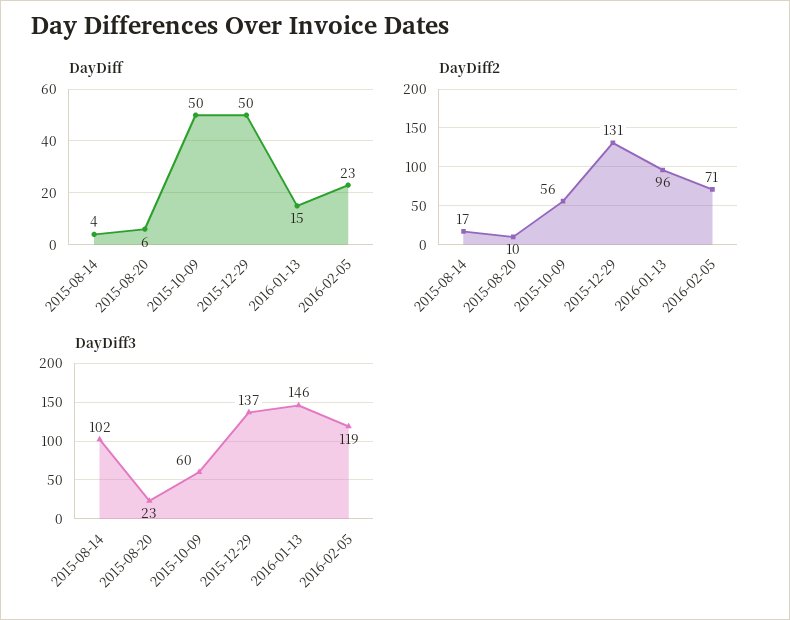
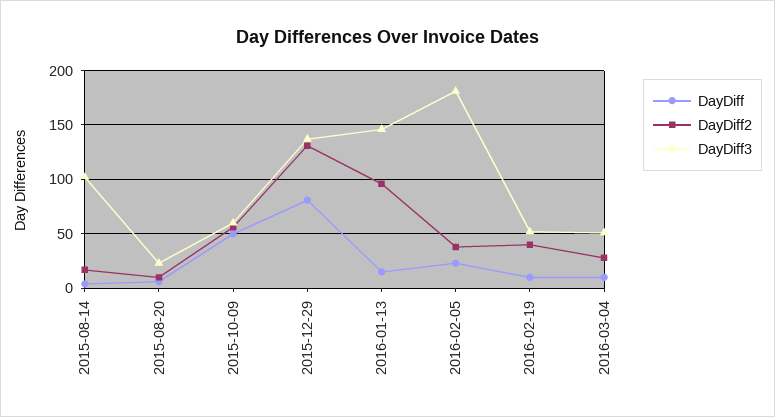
DayDiff, 2015-12-29: 50 -> 80
DayDiff2, 2016-02-05: 71 -> 40
DayDiff3, 2016-02-05: 119 -> 180
DayDiff, 2016-02-19: none -> 10
DayDiff2, 2016-02-19: none -> 40
DayDiff3, 2016-02-19: none -> 50
DayDiff, 2016-03-04: none -> 10
DayDiff2, 2016-03-04: none -> 30
DayDiff3, 2016-03-04: none -> 50

